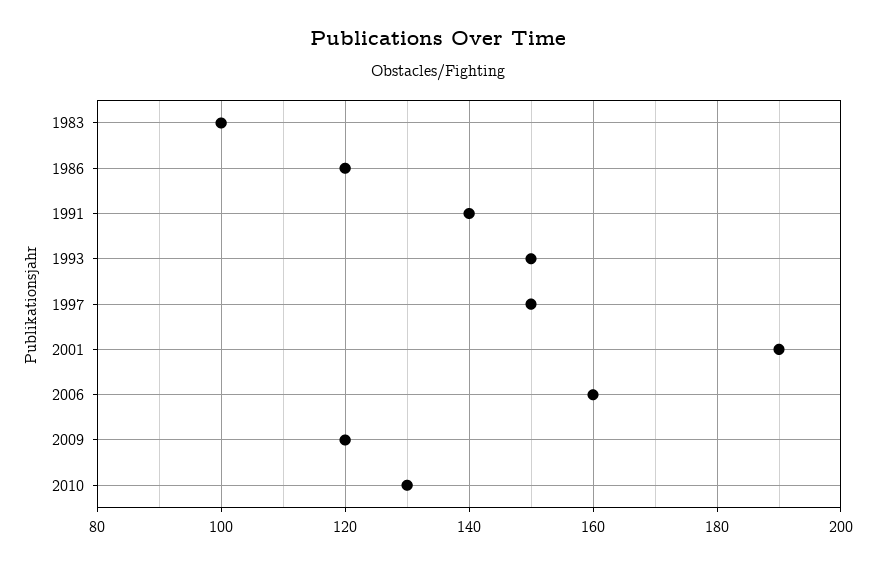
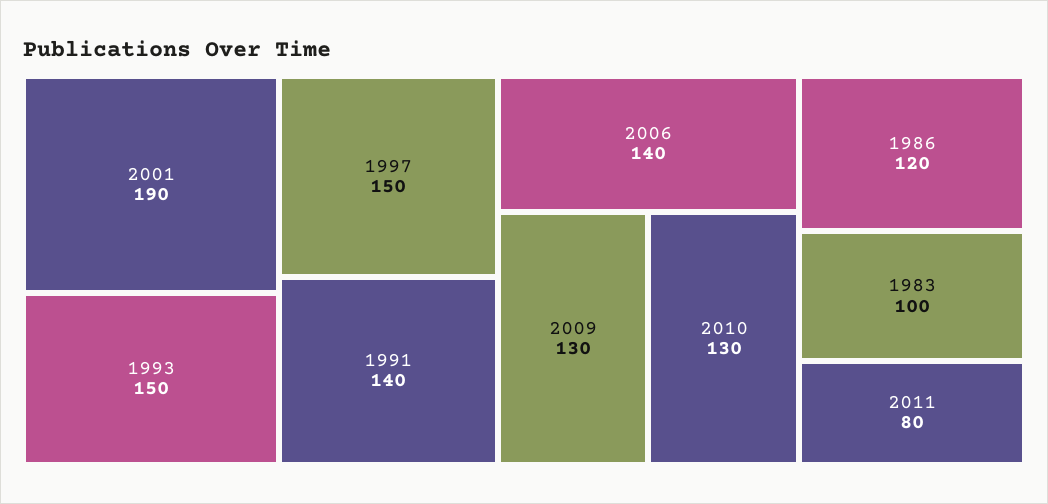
2006: 160 -> 140
2009: 120 -> 130
2011: none -> 80

